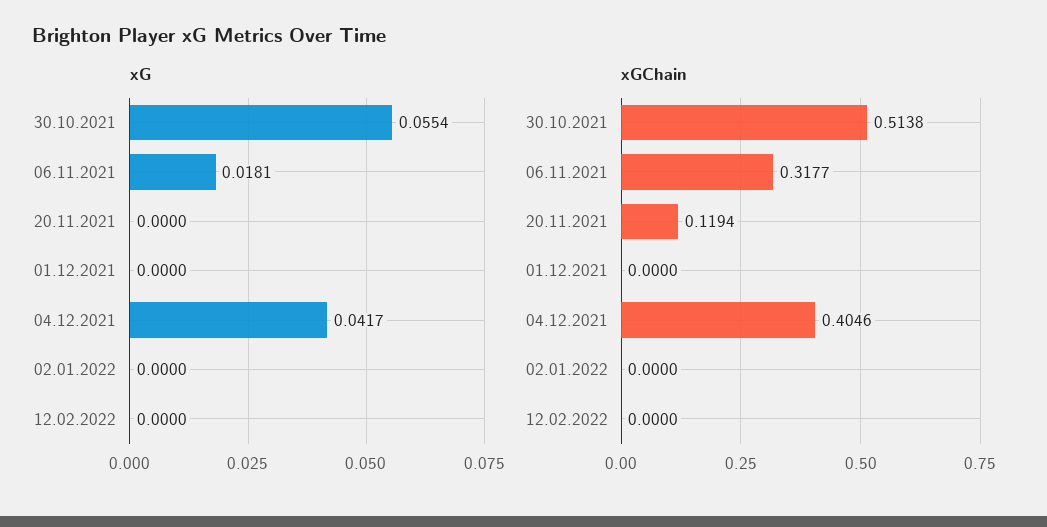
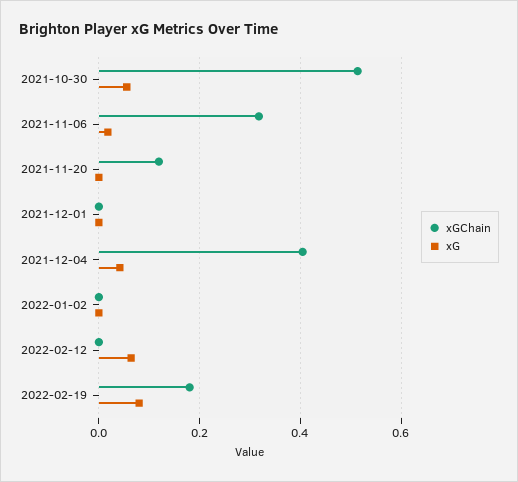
xG, 12.02.2022: 0 -> 0.06
xGChain, 2022-02-19: none -> 0.18
xG, 2022-02-19: none -> 0.08

